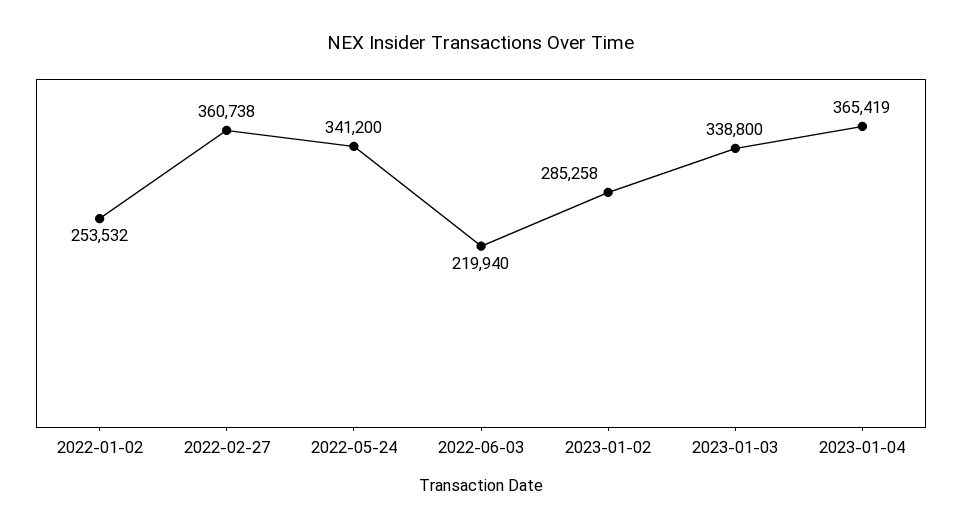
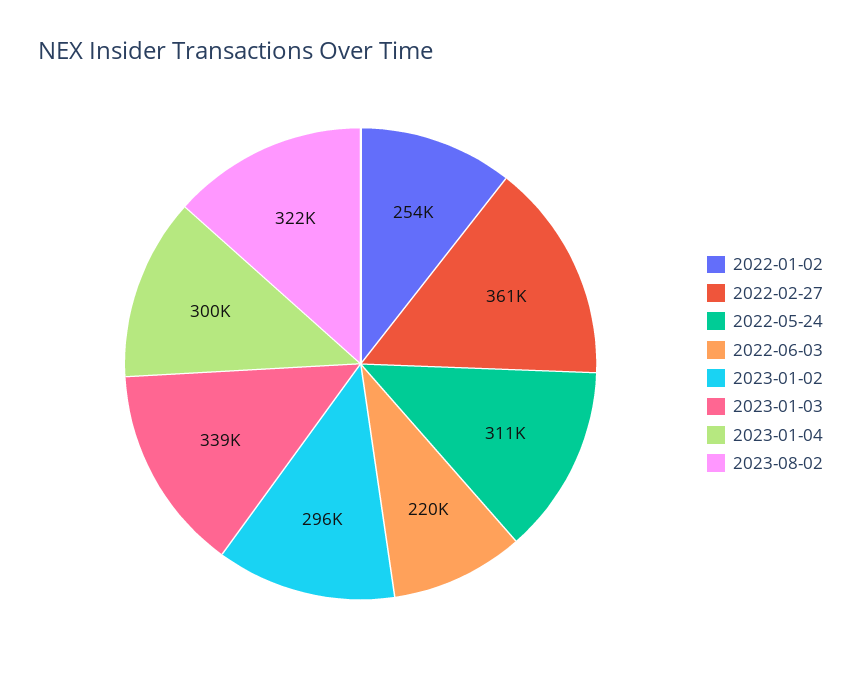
2022-05-24: 341200 -> 311000
2023-01-02: 285258 -> 296000
2023-01-04: 365419 -> 300000
2023-08-02: none -> 322000

